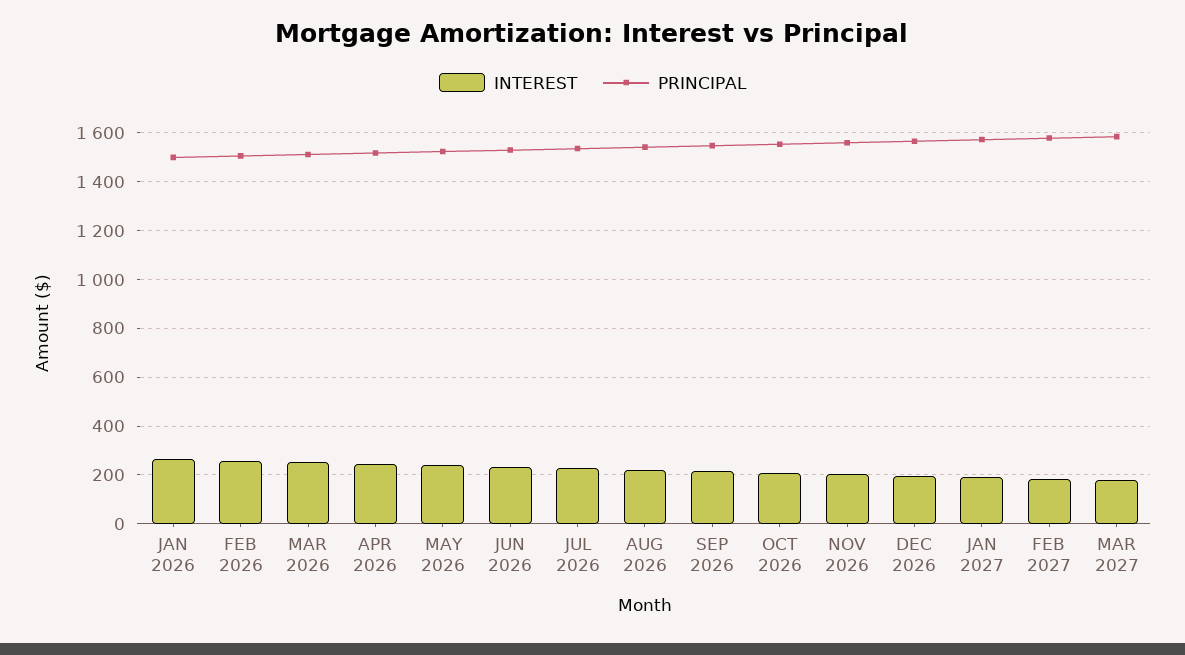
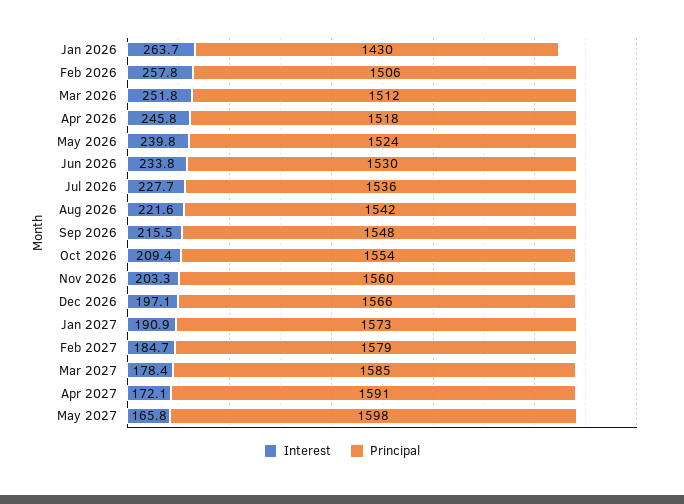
PRINCIPAL, JAN 2026: 1500 -> 1430
INTEREST, Apr 2027: none -> 172.1
PRINCIPAL, Apr 2027: none -> 1591
INTEREST, May 2027: none -> 165.8
PRINCIPAL, May 2027: none -> 1598

